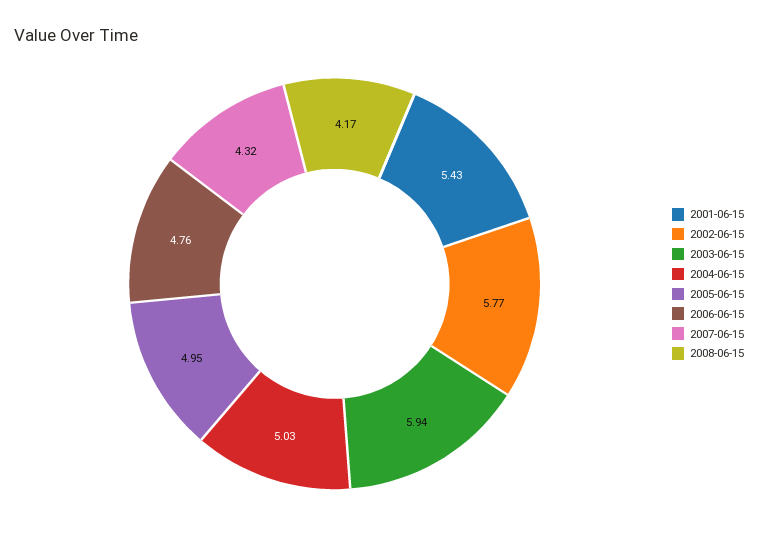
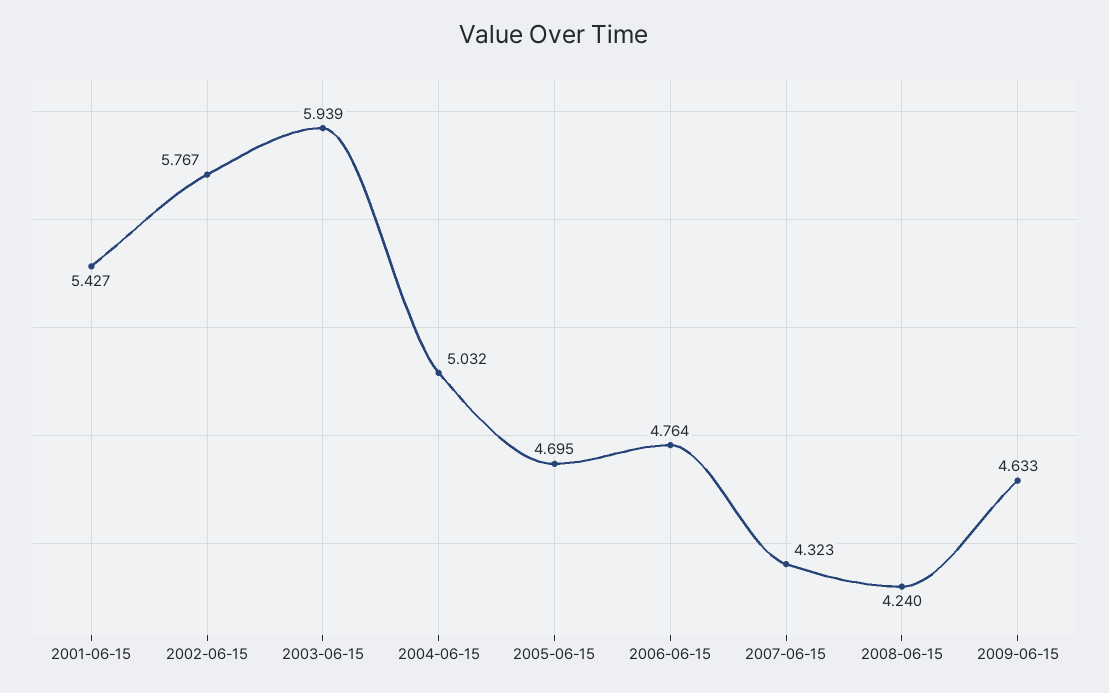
2005-06-15: 4.95 -> 4.695
2008-06-15: 4.17 -> 4.24
2009-06-15: none -> 4.633

